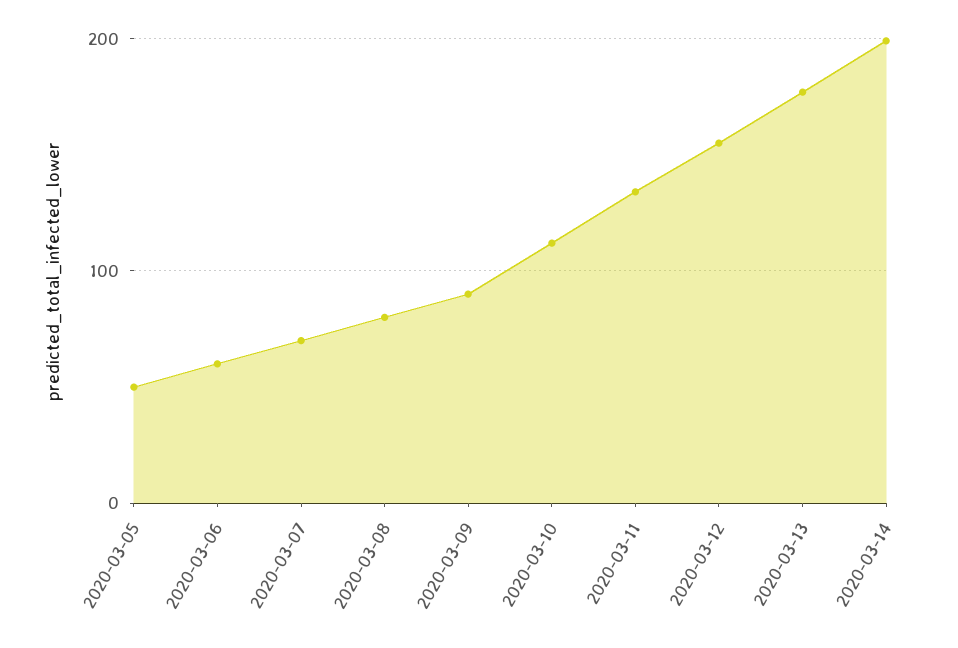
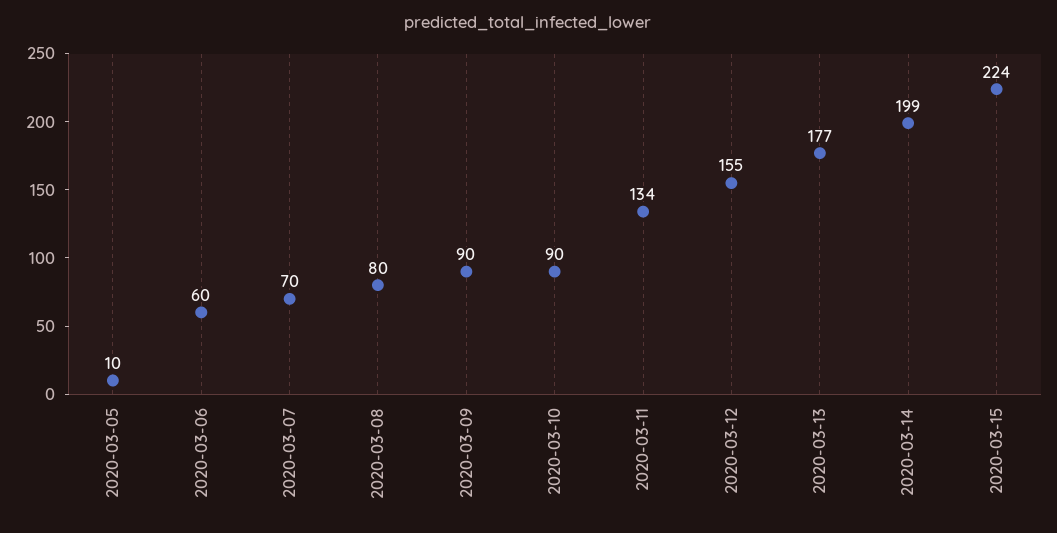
2020-03-05: 50 -> 10
2020-03-10: 110 -> 90
2020-03-15: none -> 224

